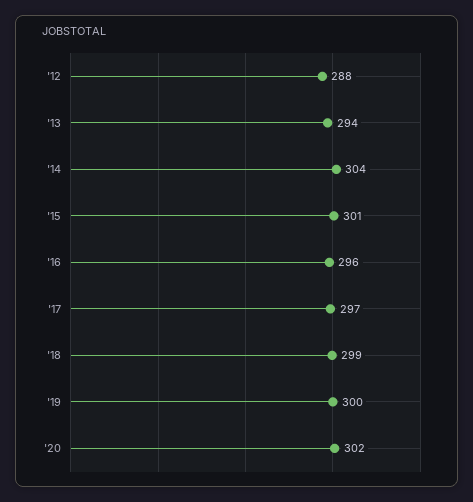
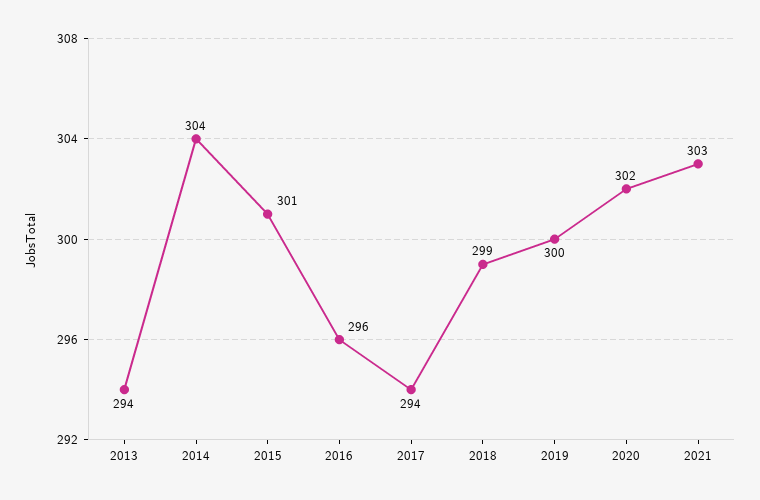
'12: 288 -> none
'17: 297 -> 294
2021: none -> 303

